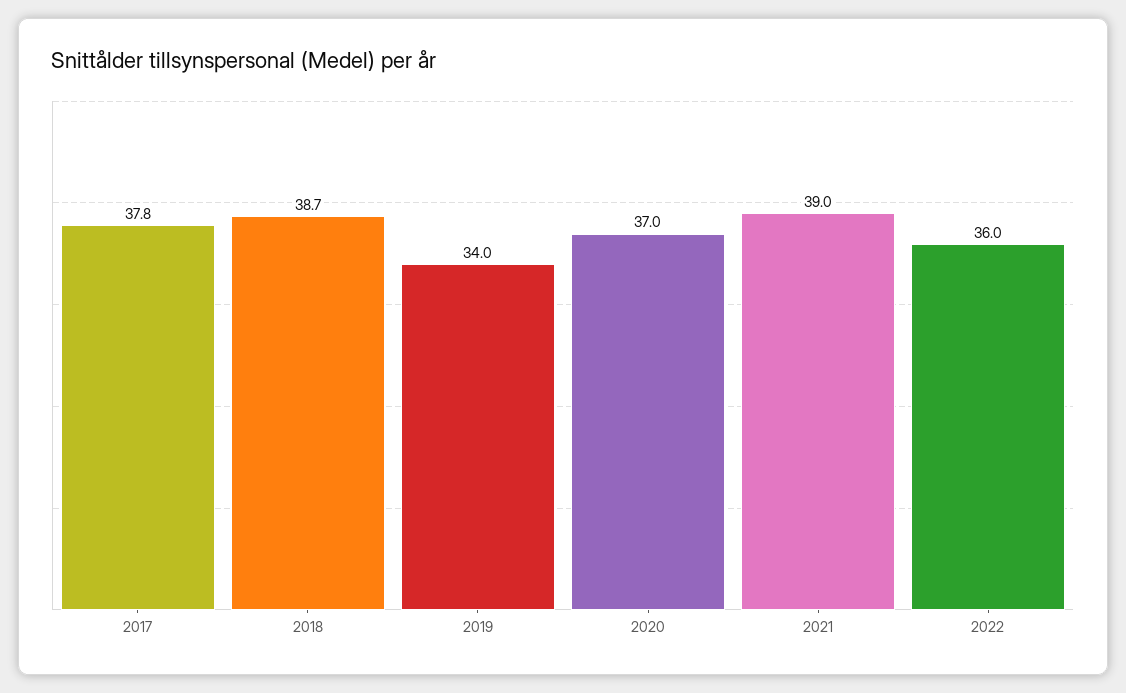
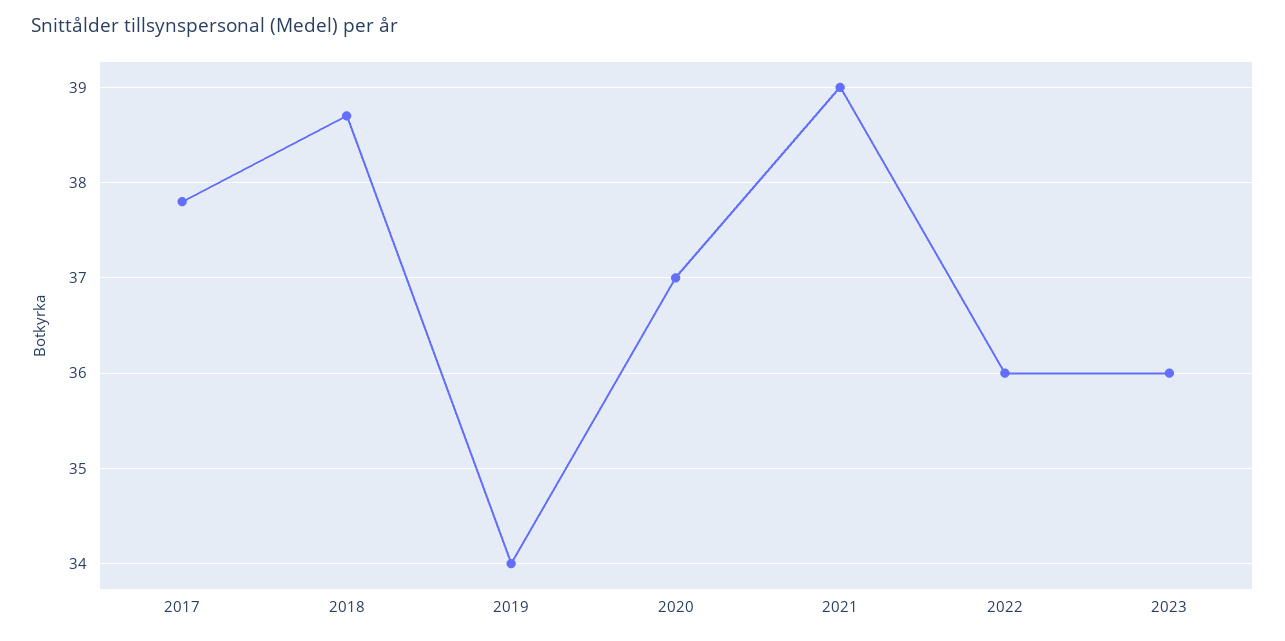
2023: none -> 36

